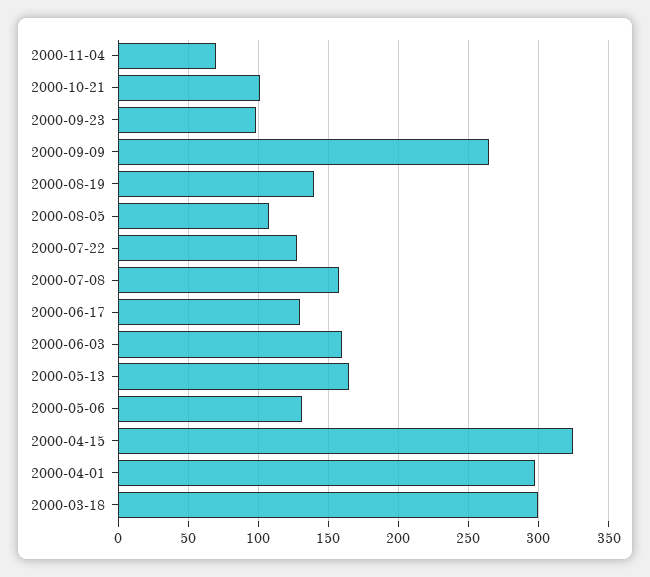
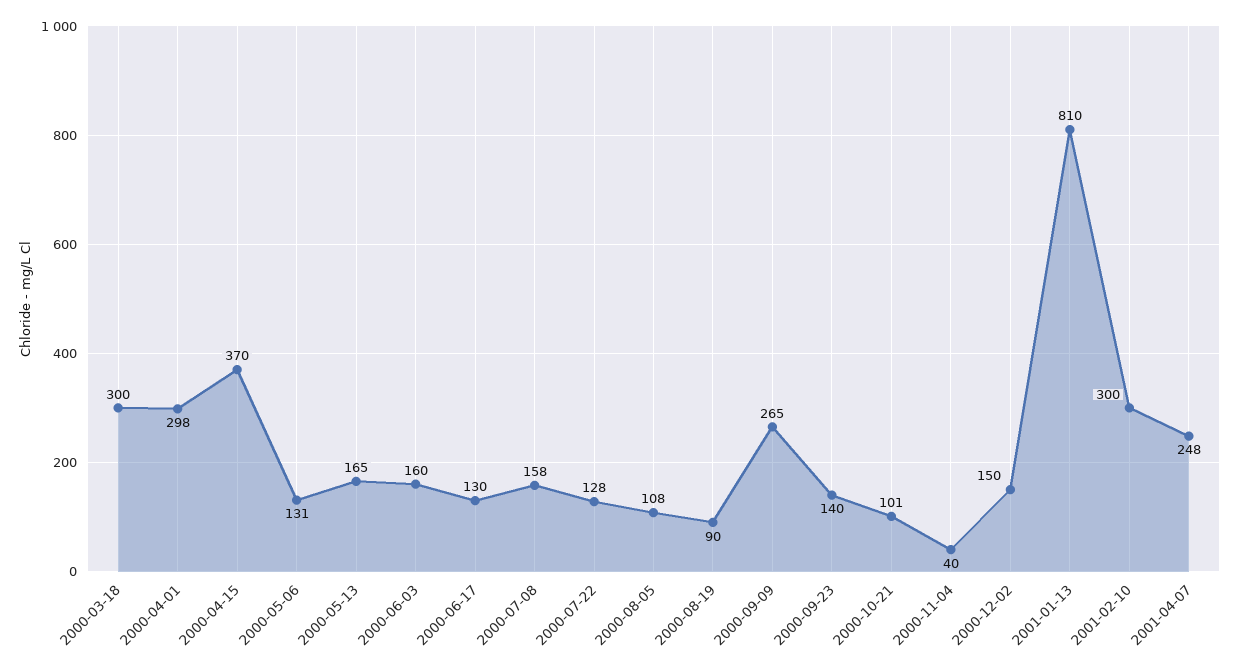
2000-11-04: 70 -> 40
2000-09-23: 100 -> 140
2000-08-19: 140 -> 90
2000-04-15: 325 -> 370
2000-12-02: none -> 150
2001-01-13: none -> 810
2001-02-10: none -> 300
2001-04-07: none -> 248

